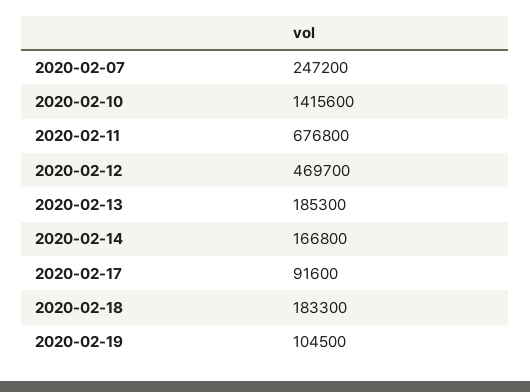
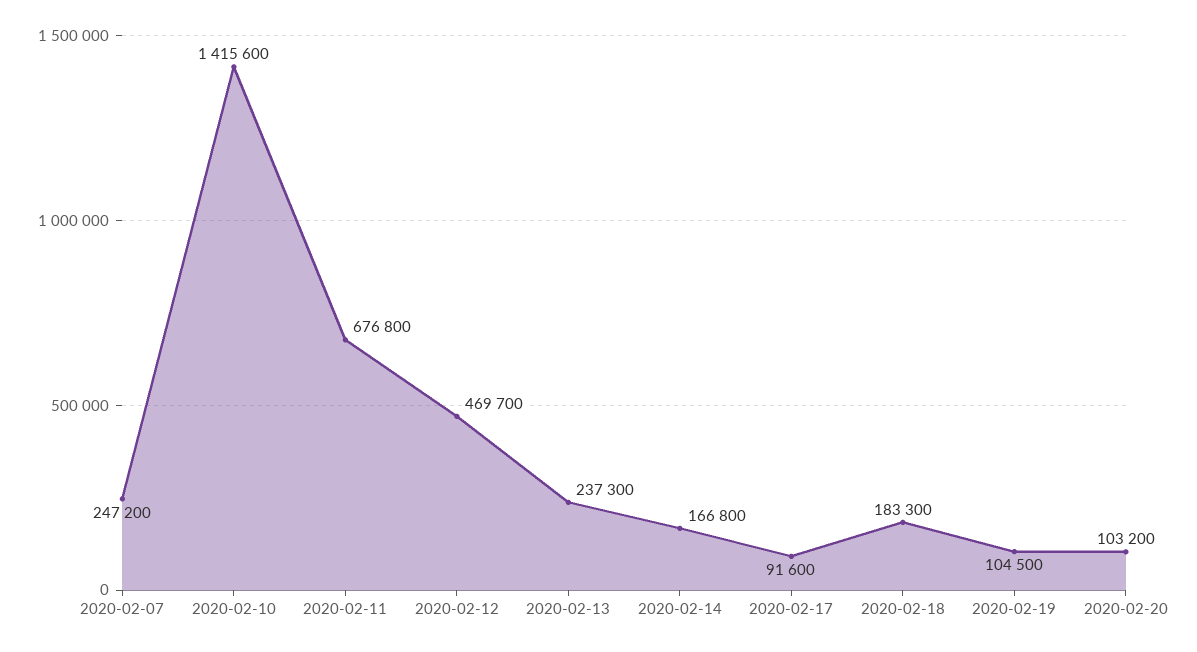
2020-02-13: 185300 -> 237300
2020-02-20: none -> 103200

